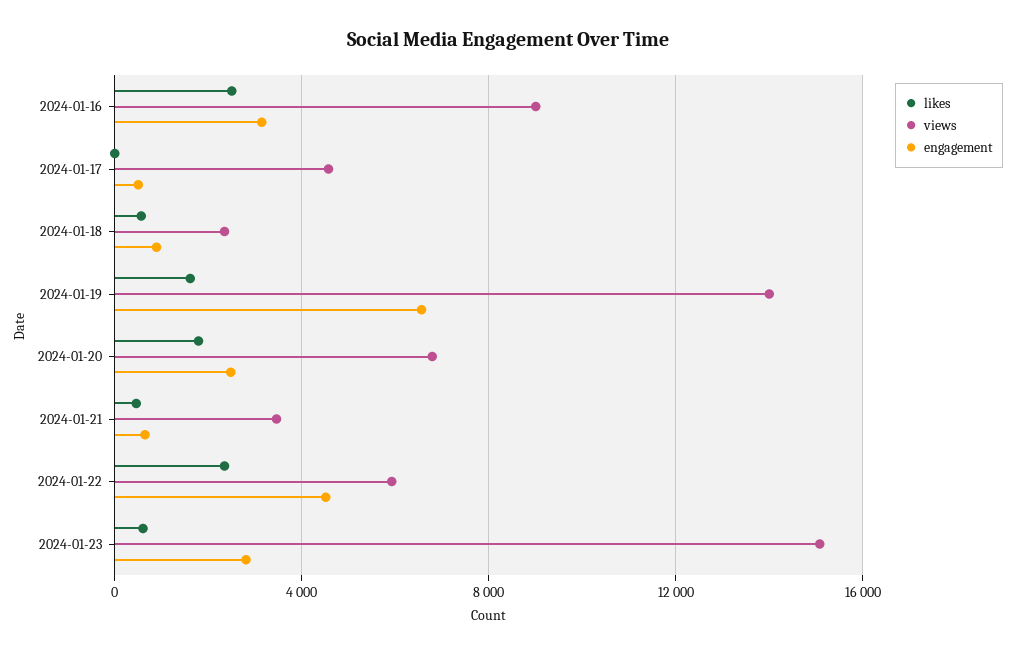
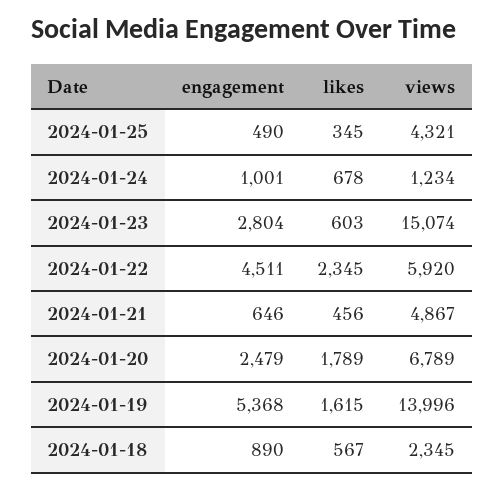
likes, 2024-01-16: 2500 -> none
views, 2024-01-16: 9000 -> none
engagement, 2024-01-16: 3000 -> none
likes, 2024-01-17: 0 -> none
views, 2024-01-17: 4500 -> none
engagement, 2024-01-17: 500 -> none
engagement, 2024-01-19: 6500 -> 5368
views, 2024-01-21: 3500 -> 4867
engagement, 2024-01-25: none -> 490
likes, 2024-01-25: none -> 345
views, 2024-01-25: none -> 4321
engagement, 2024-01-24: none -> 1001
likes, 2024-01-24: none -> 678
views, 2024-01-24: none -> 1234

